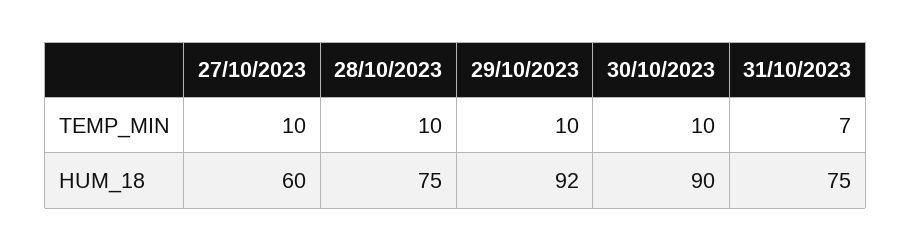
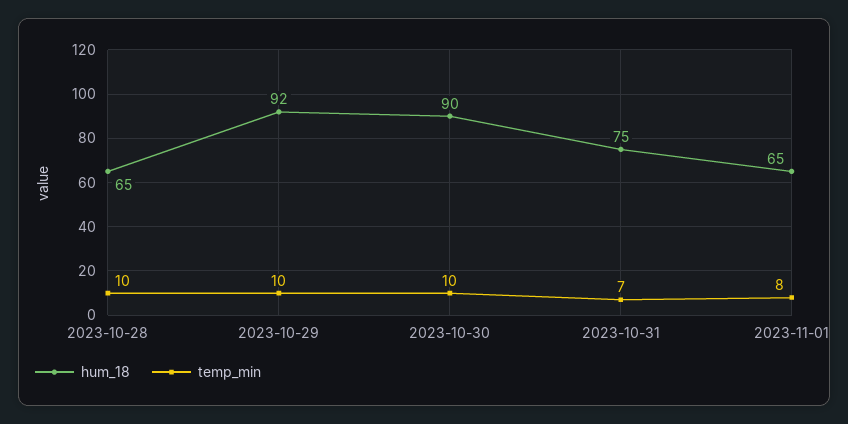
TEMP_MIN, 27/10/2023: 10 -> none
HUM_18, 27/10/2023: 60 -> none
HUM_18, 28/10/2023: 75 -> 65
HUM_18, 2023-11-01: none -> 65
TEMP_MIN, 2023-11-01: none -> 8

